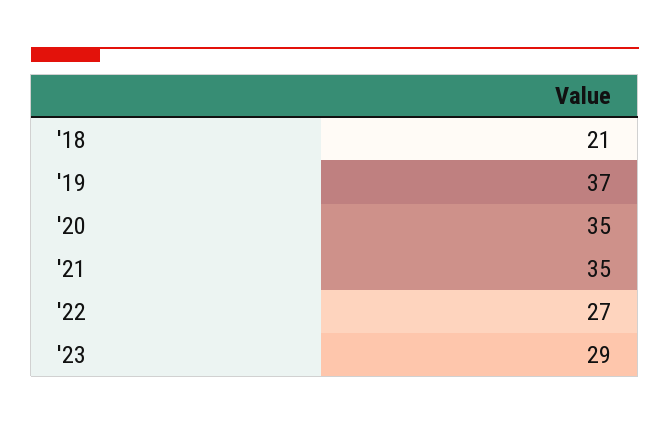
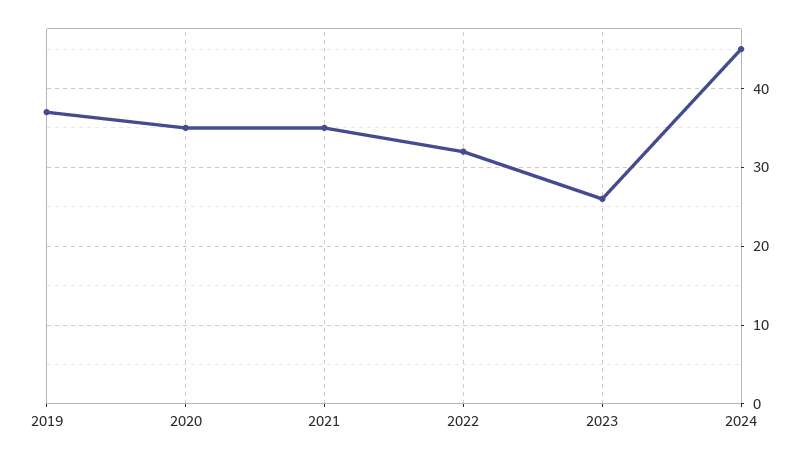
'18: 21 -> none
'22: 27 -> 32
'23: 29 -> 26
2024: none -> 45

